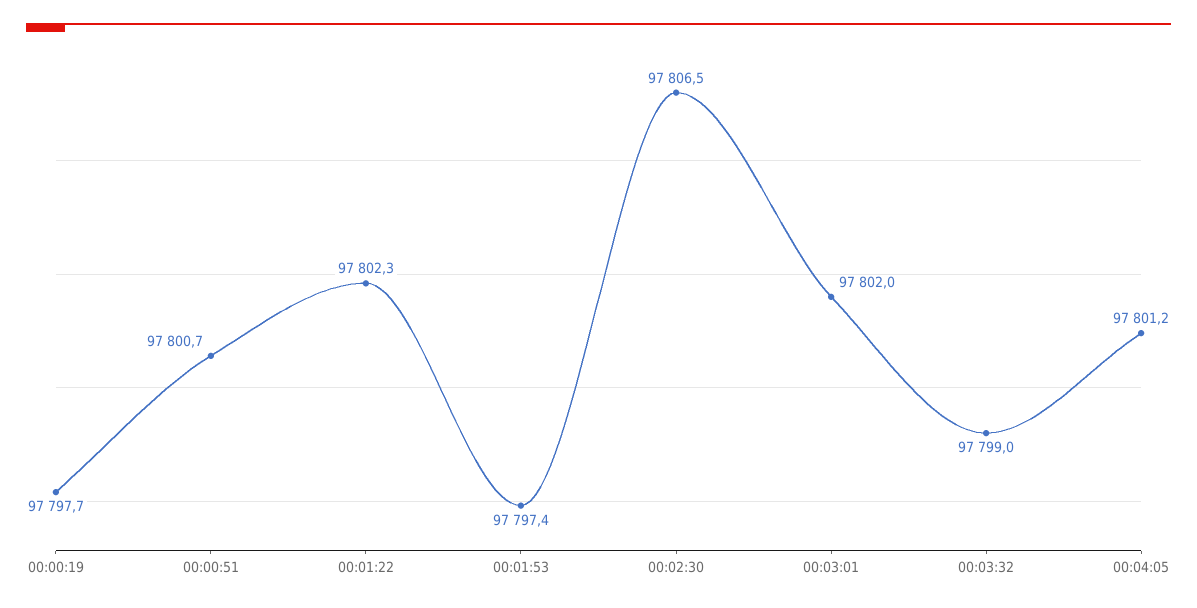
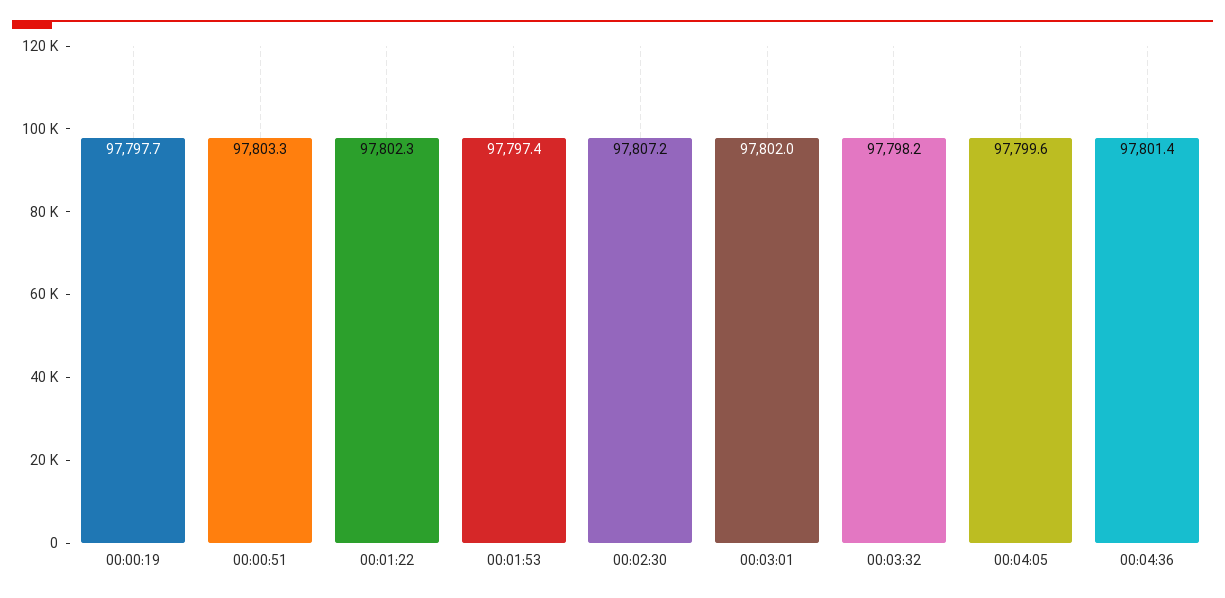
00:00:51: 97800.7 -> 97803.3
00:02:30: 97806.5 -> 97807.2
00:03:32: 97799 -> 97798.2
00:04:05: 97801.2 -> 97799.6
00:04:36: none -> 97801.4

